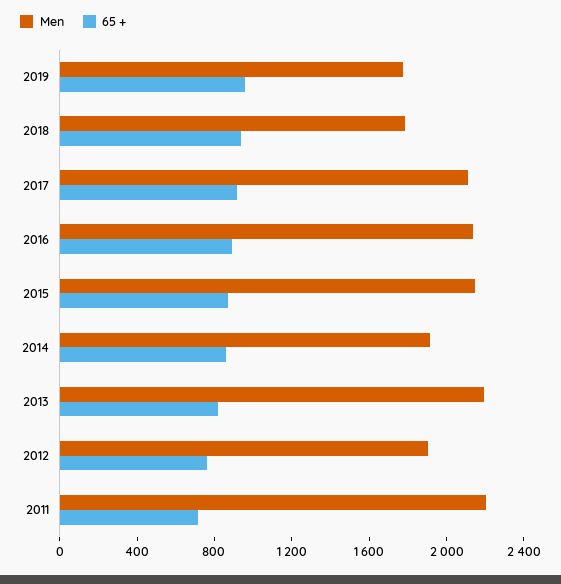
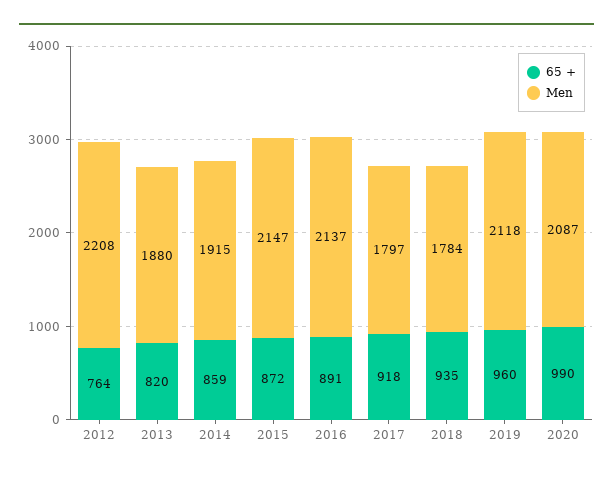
Men, 2019: 1800 -> 2118
Men, 2017: 2100 -> 1797
Men, 2013: 2200 -> 1880
Men, 2012: 1900 -> 2208
Men, 2011: 2200 -> none
65 +, 2011: 700 -> none
65 +, 2020: none -> 990
Men, 2020: none -> 2087

